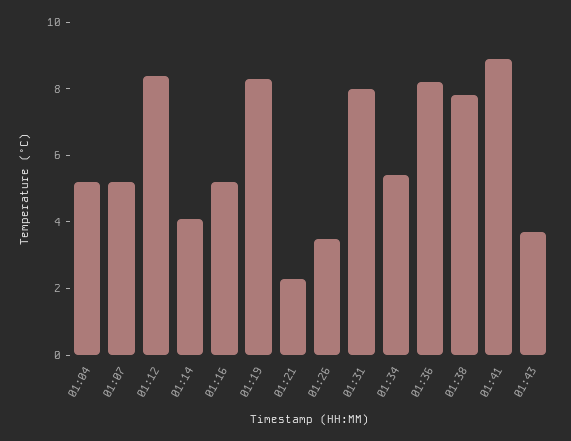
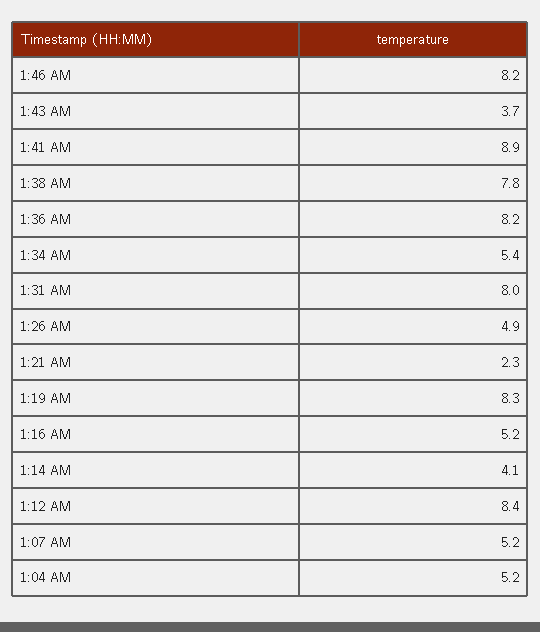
01:26: 3.5 -> 4.9
1:46 AM: none -> 8.2

